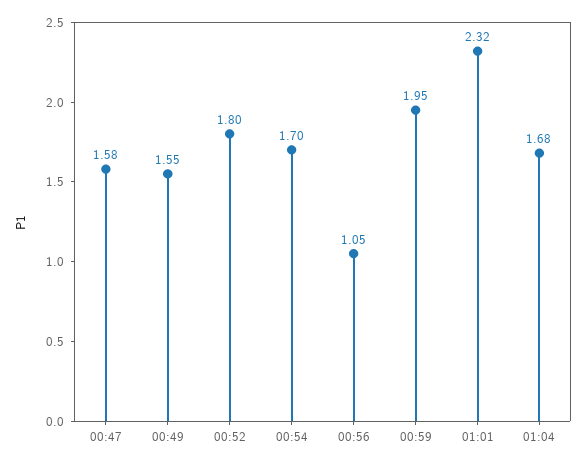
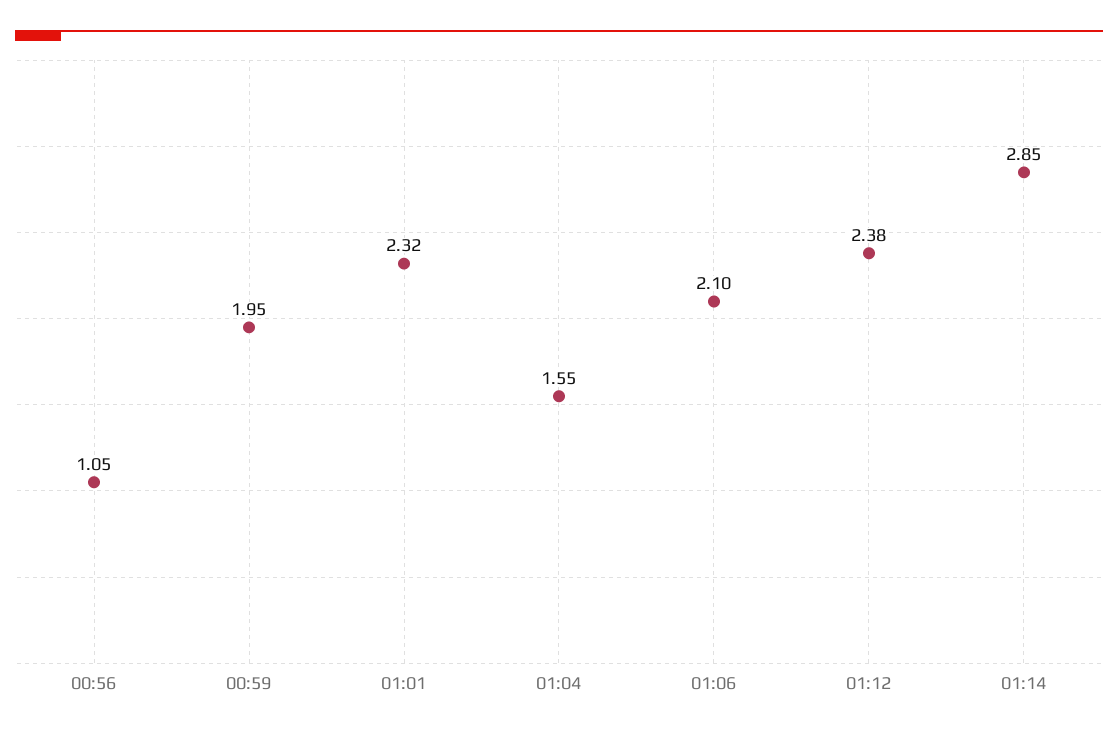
00:47: 1.58 -> none
00:49: 1.55 -> none
00:52: 1.8 -> none
00:54: 1.7 -> none
01:04: 1.68 -> 1.55
01:06: none -> 2.1
01:12: none -> 2.38
01:14: none -> 2.85

